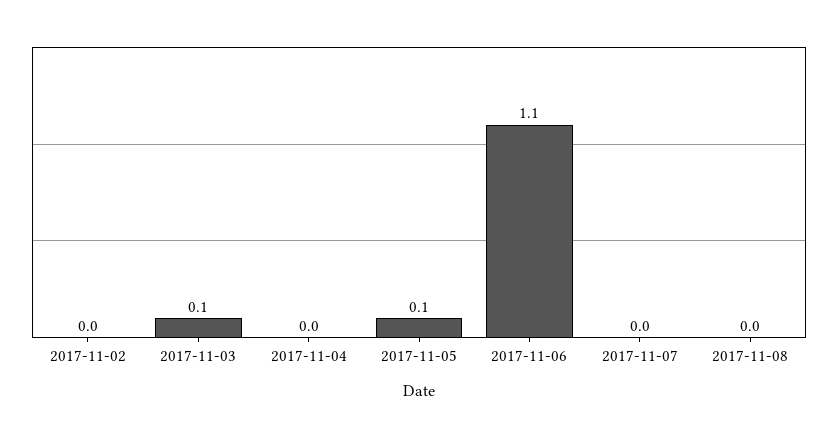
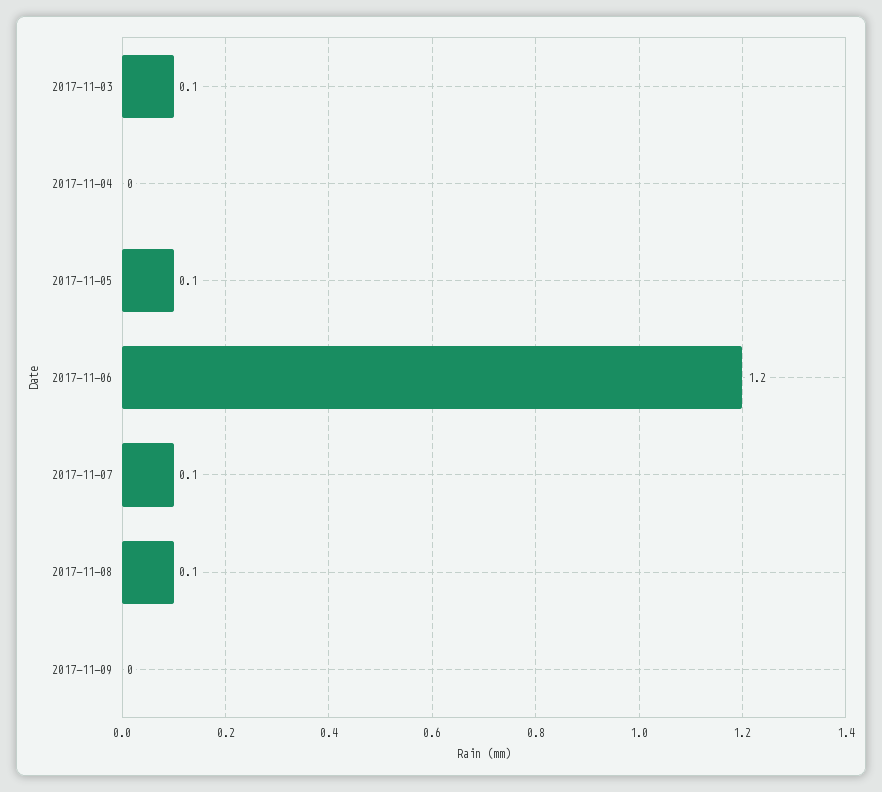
2017-11-02: 0 -> none
2017-11-06: 1.1 -> 1.2
2017-11-07: 0 -> 0.1
2017-11-08: 0 -> 0.1
2017-11-09: none -> 0

